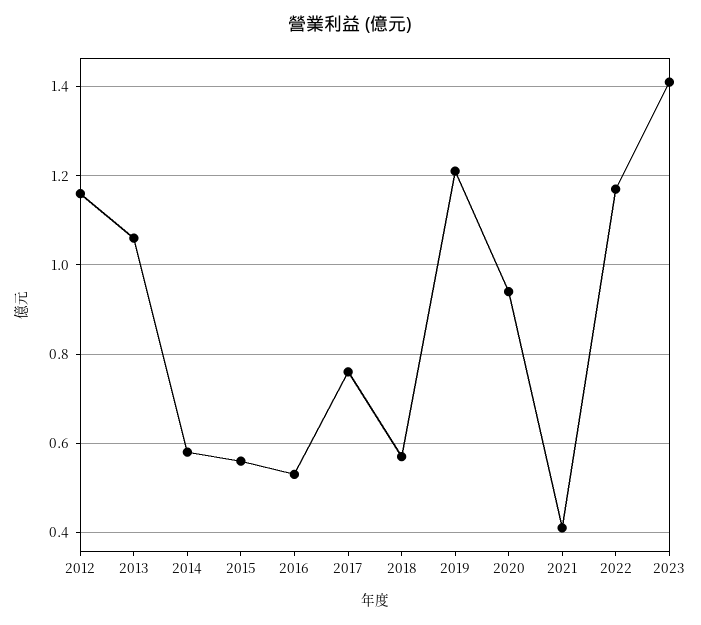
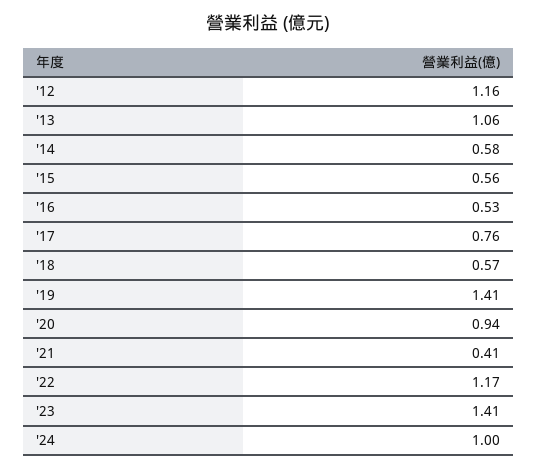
2019: 1.2 -> 1.41
'24: none -> 1

